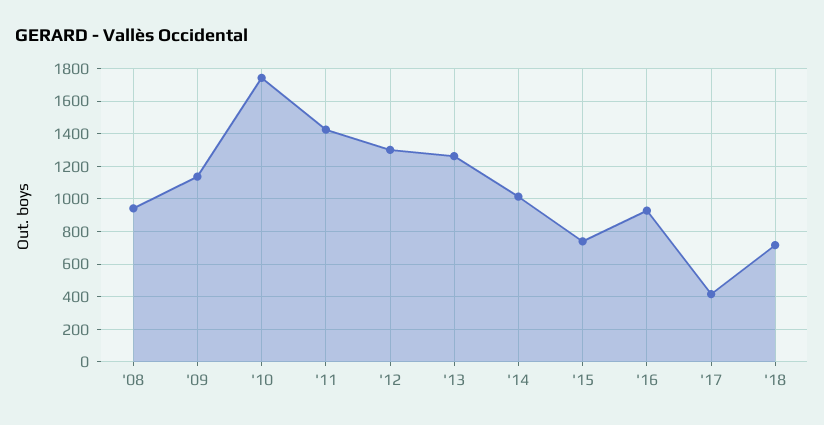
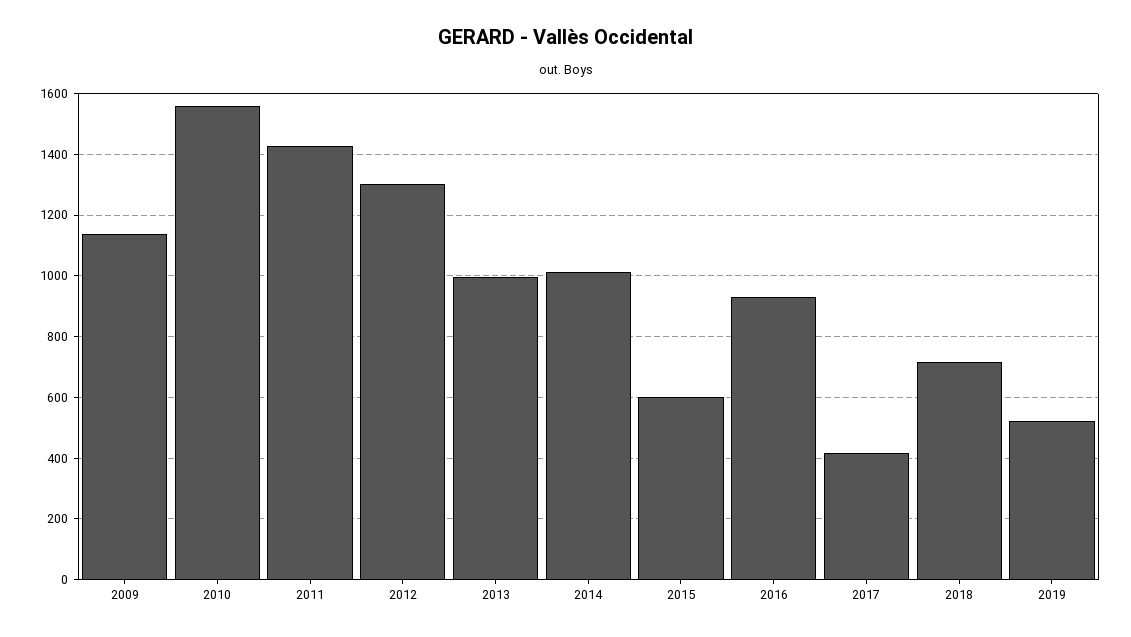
'08: 950 -> none
'10: 1750 -> 1560
'13: 1250 -> 1000
'15: 750 -> 600
2019: none -> 520

